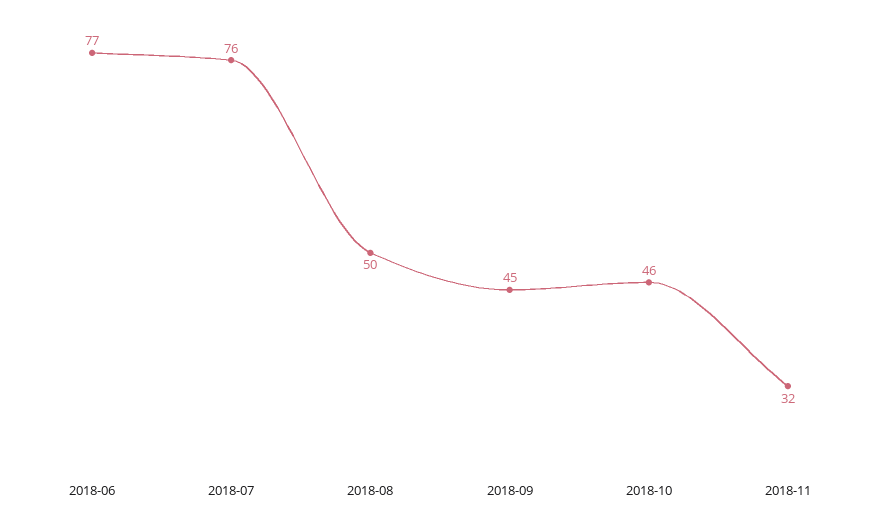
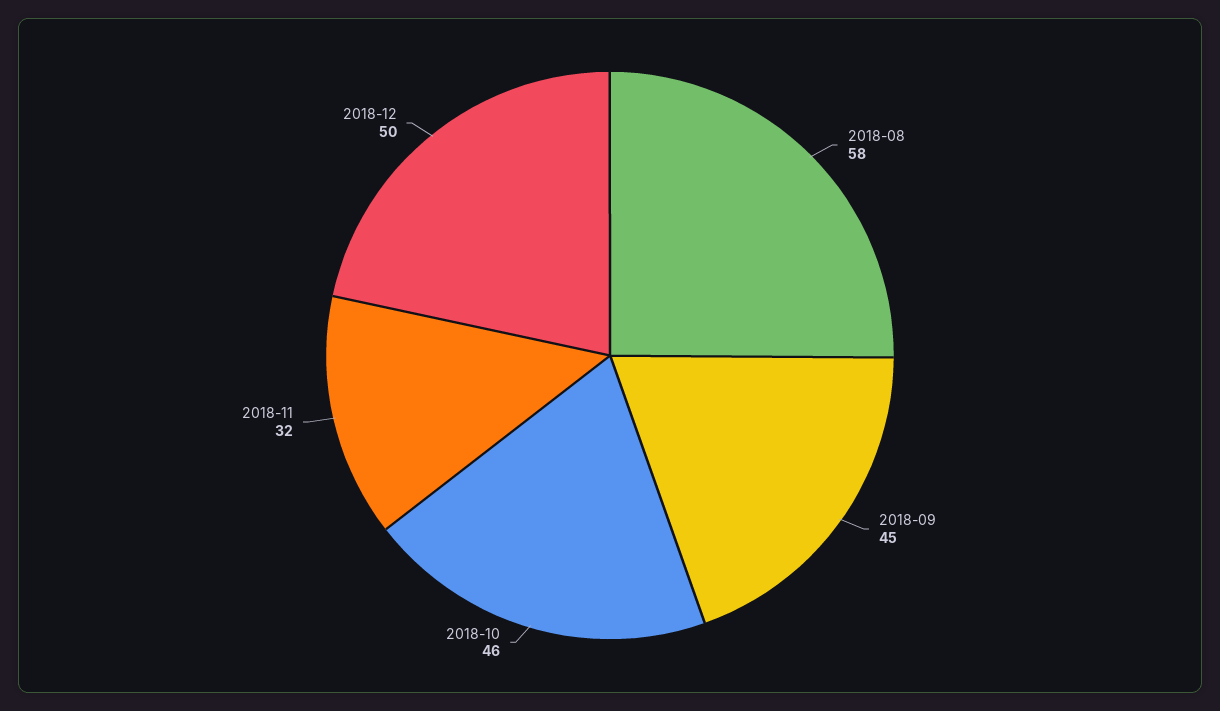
2018-06: 77 -> none
2018-07: 76 -> none
2018-08: 50 -> 58
2018-12: none -> 50

